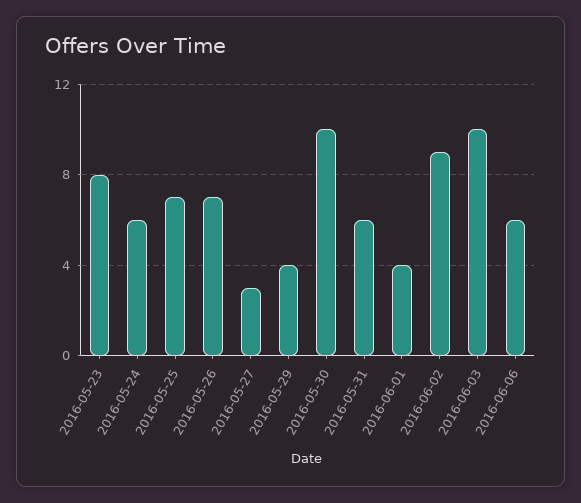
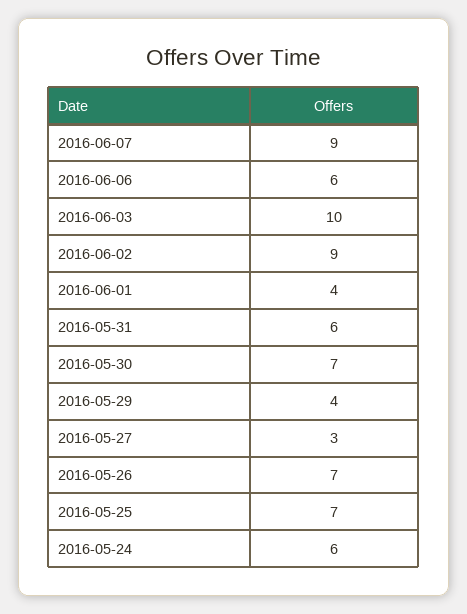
2016-05-23: 8 -> none
2016-05-30: 10 -> 7
2016-06-07: none -> 9

